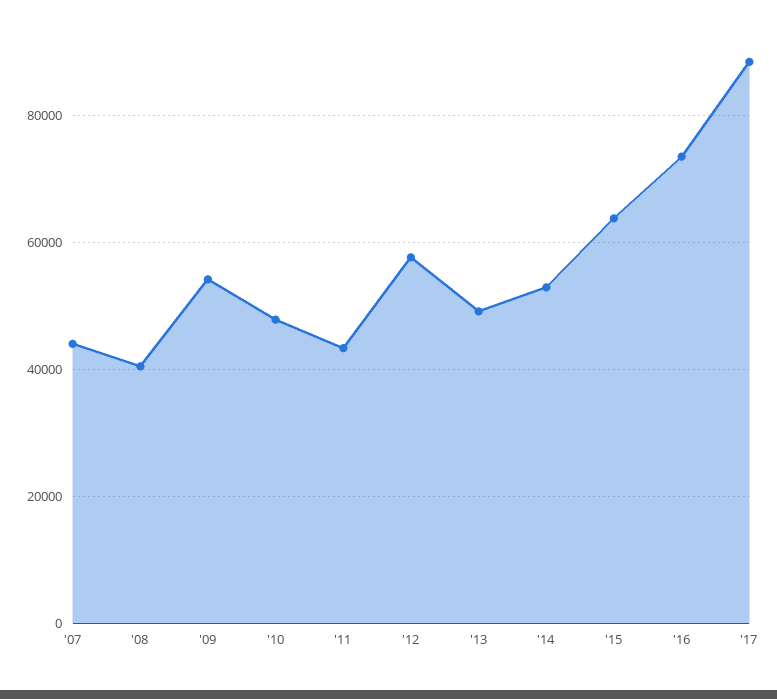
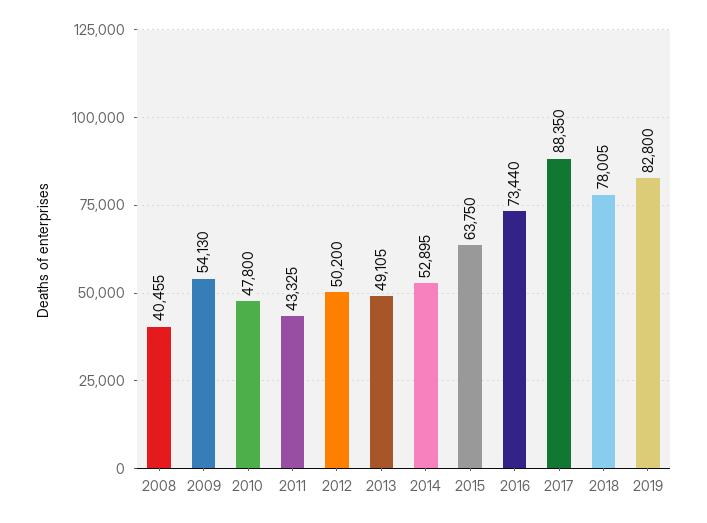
'07: 44000 -> none
'12: 58000 -> 50200
2018: none -> 78005
2019: none -> 82800

